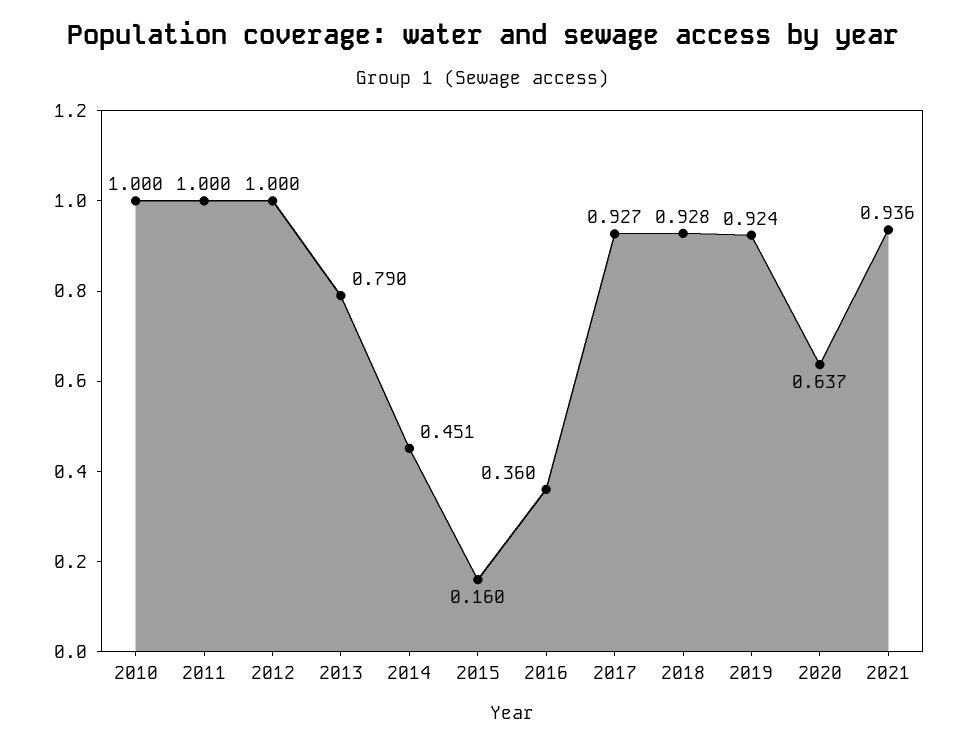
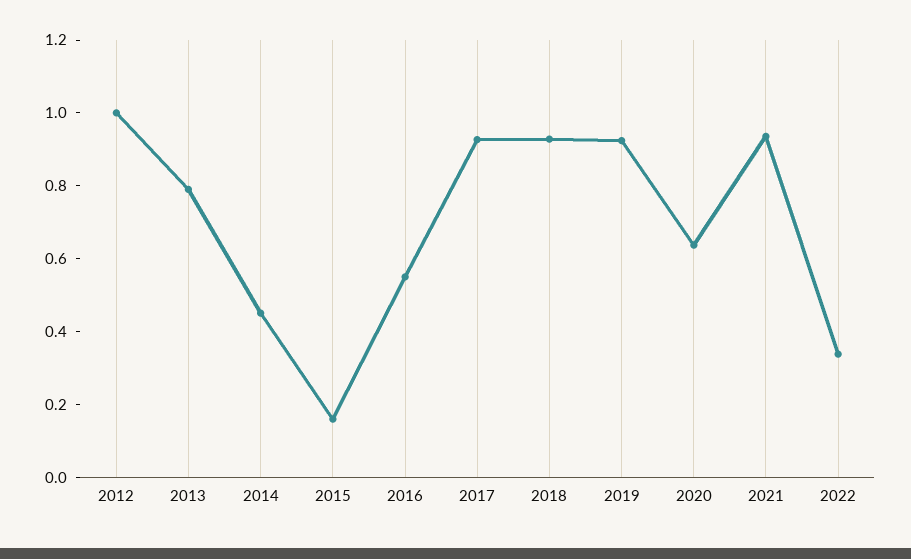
2010: 1 -> none
2011: 1 -> none
2016: 0.36 -> 0.55
2022: none -> 0.35

